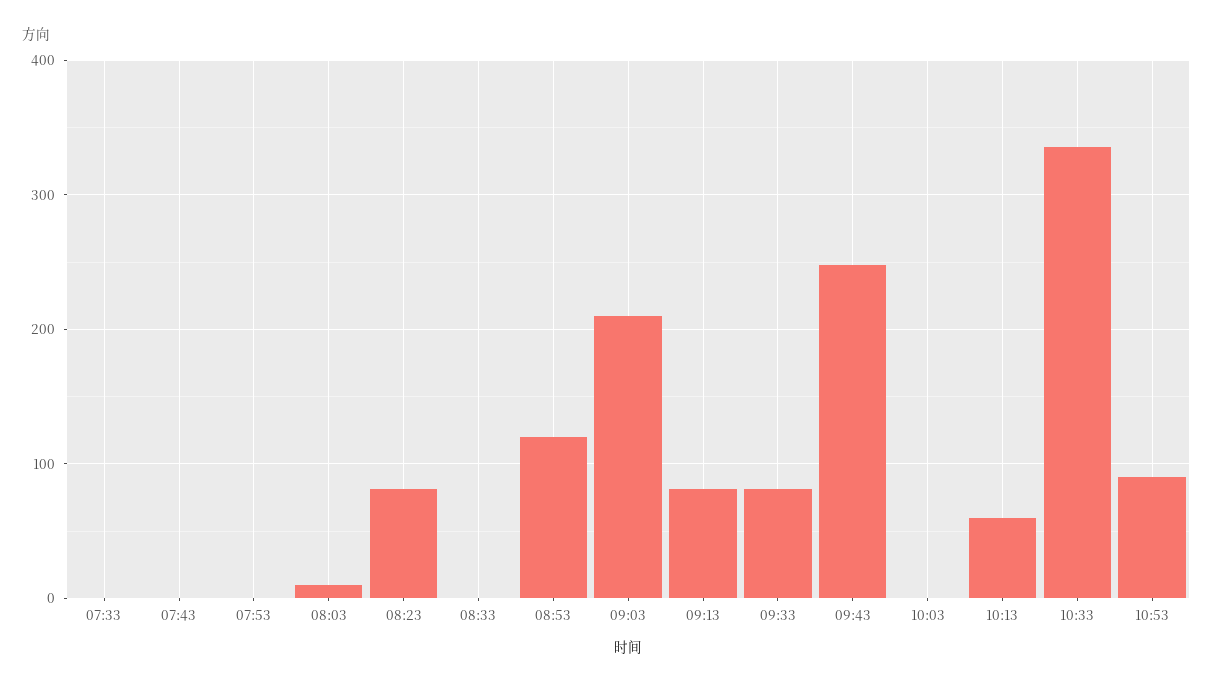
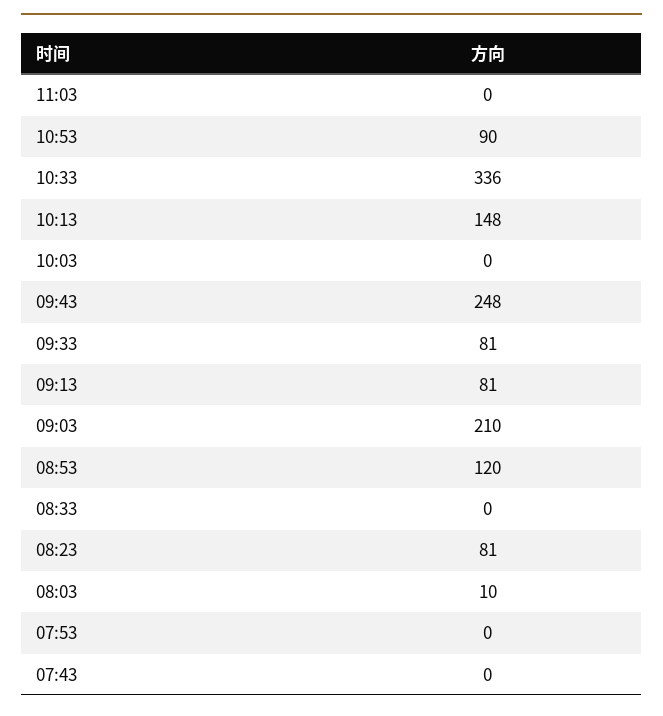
07:33: 0 -> none
10:13: 60 -> 148
11:03: none -> 0

